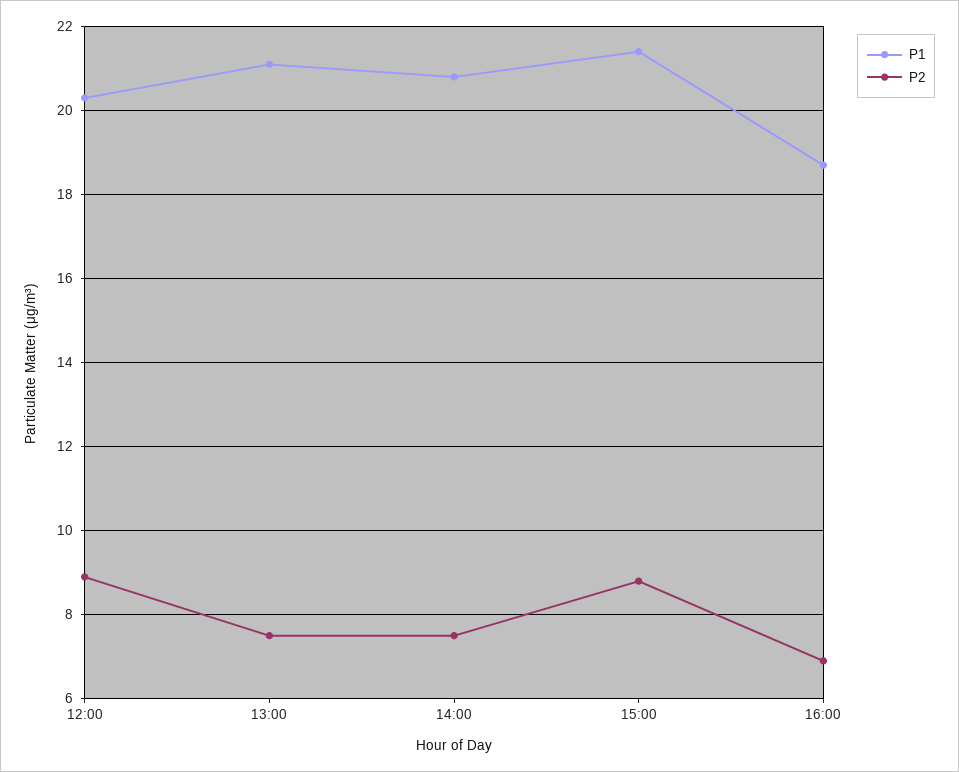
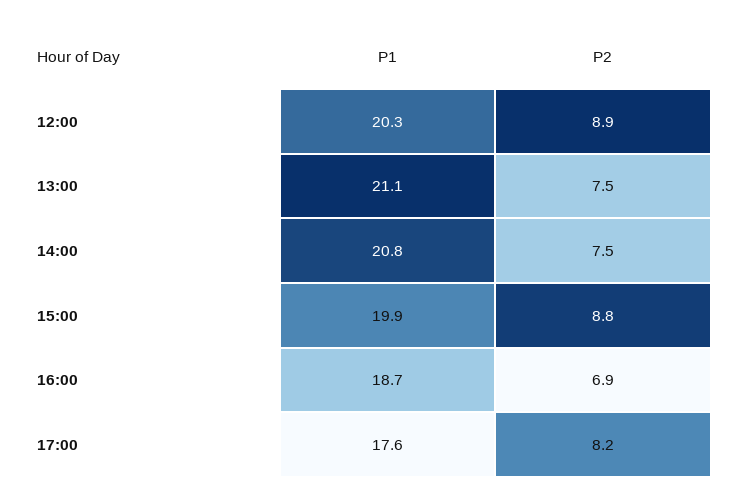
P1, 15:00: 21.5 -> 19.9
P1, 17:00: none -> 17.6
P2, 17:00: none -> 8.2

